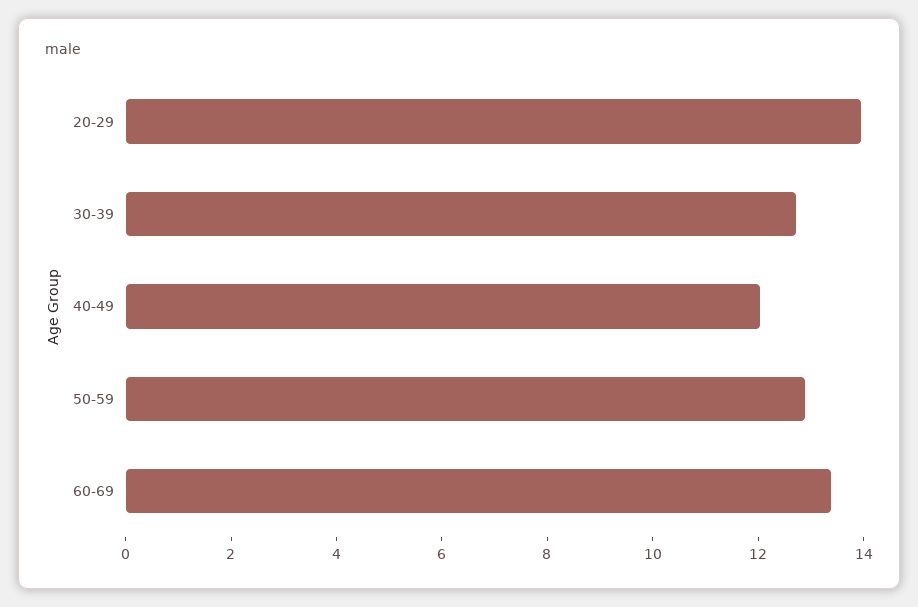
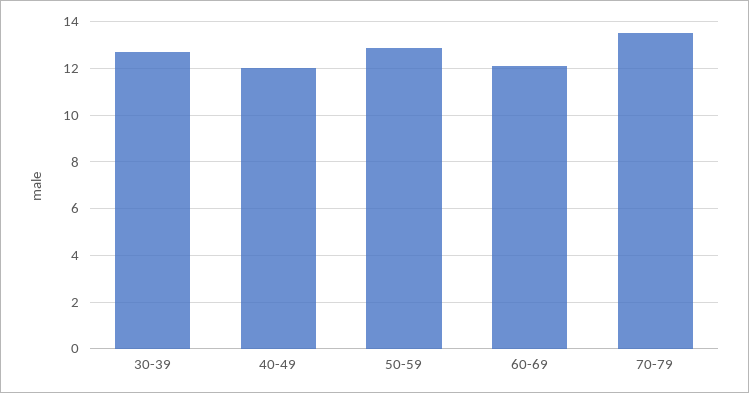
20-29: 14 -> none
60-69: 13.5 -> 12
70-79: none -> 13.5

